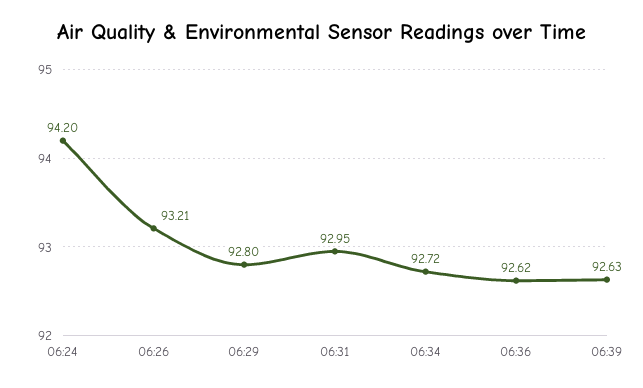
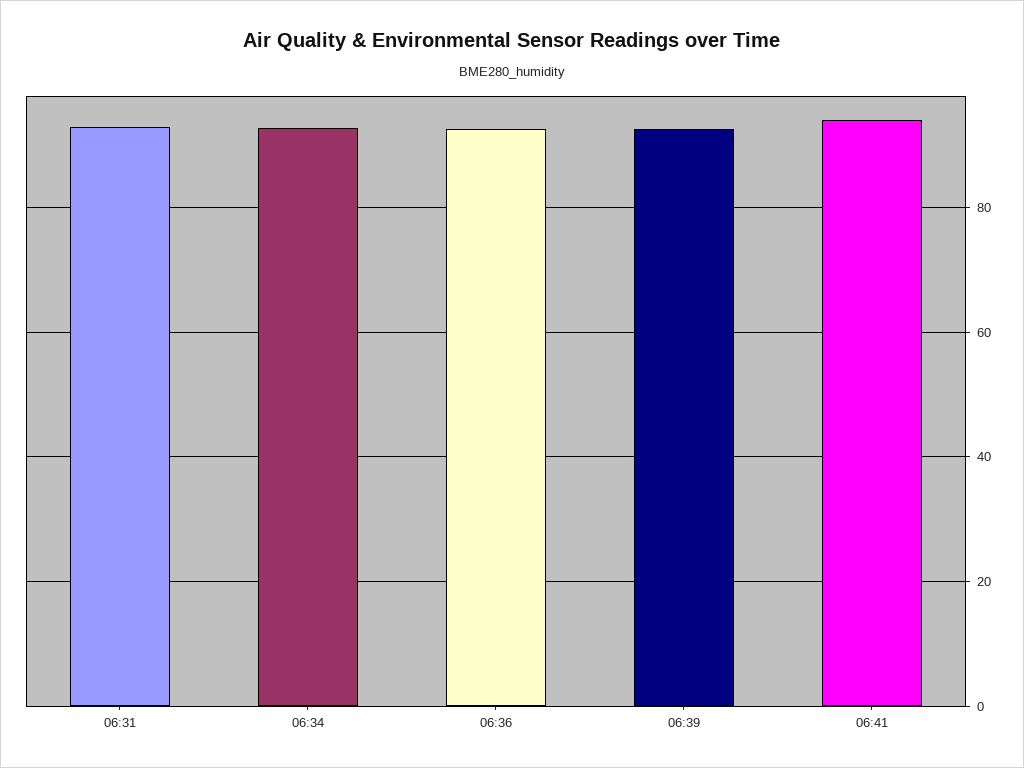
06:24: 94.2 -> none
06:26: 93.21 -> none
06:29: 92.8 -> none
06:41: none -> 94

